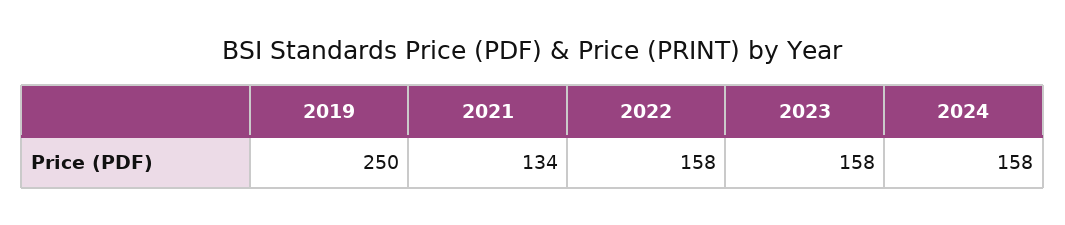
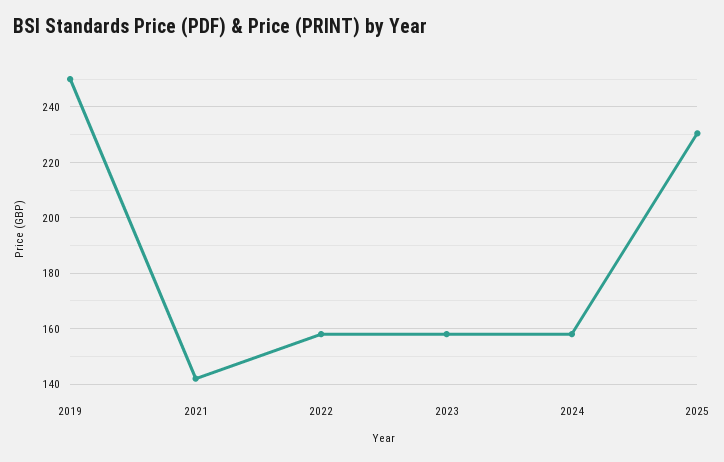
2021: 134 -> 142.5
2025: none -> 230

